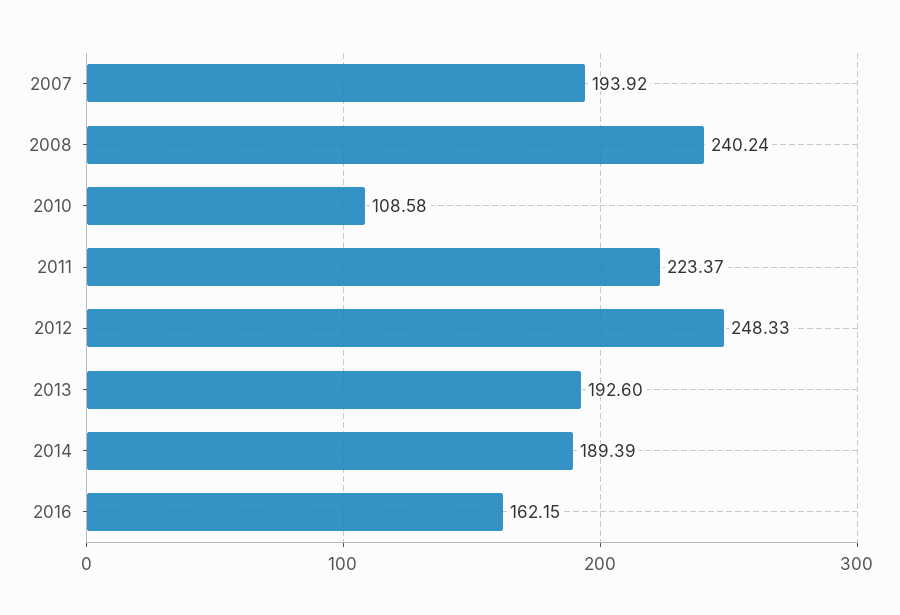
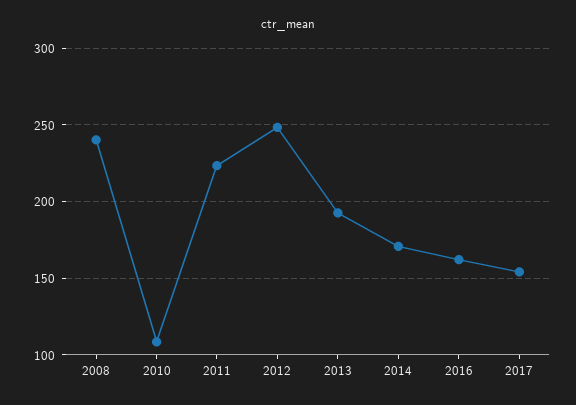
2007: 193.92 -> none
2014: 189.39 -> 170
2017: none -> 155

